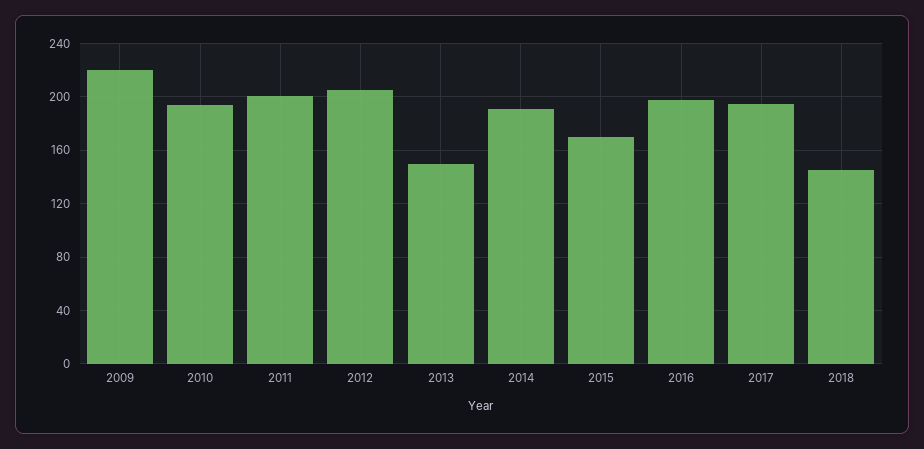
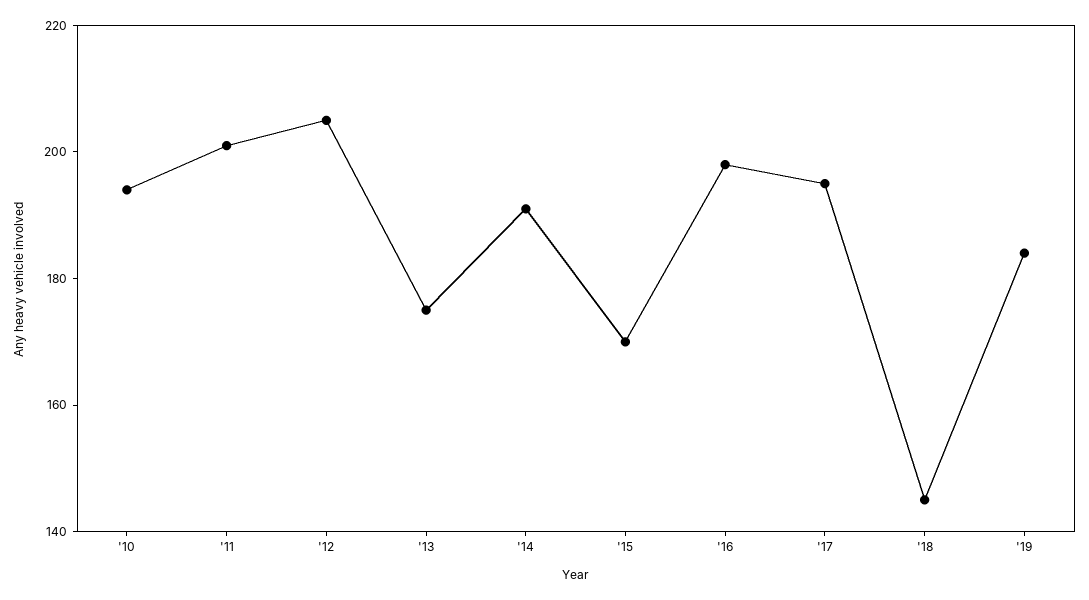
2009: 220 -> none
2013: 150 -> 175
'19: none -> 185

